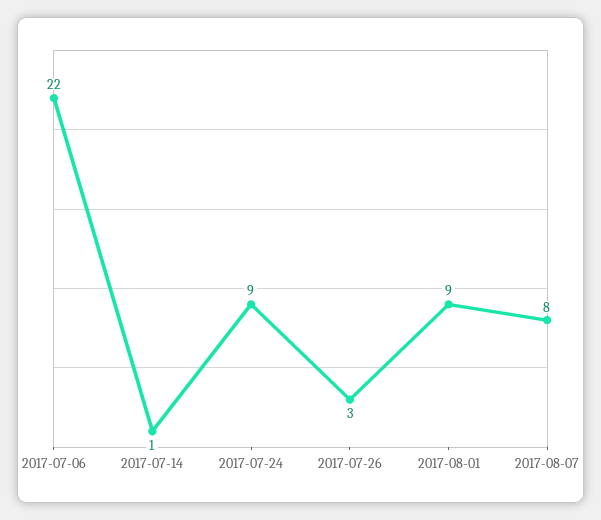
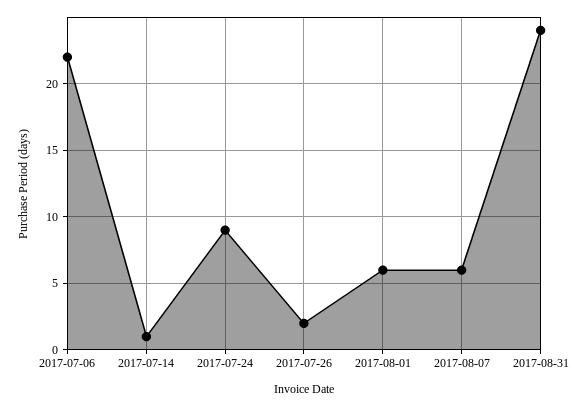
2017-07-26: 3 -> 2
2017-08-01: 9 -> 6
2017-08-07: 8 -> 6
2017-08-31: none -> 24

